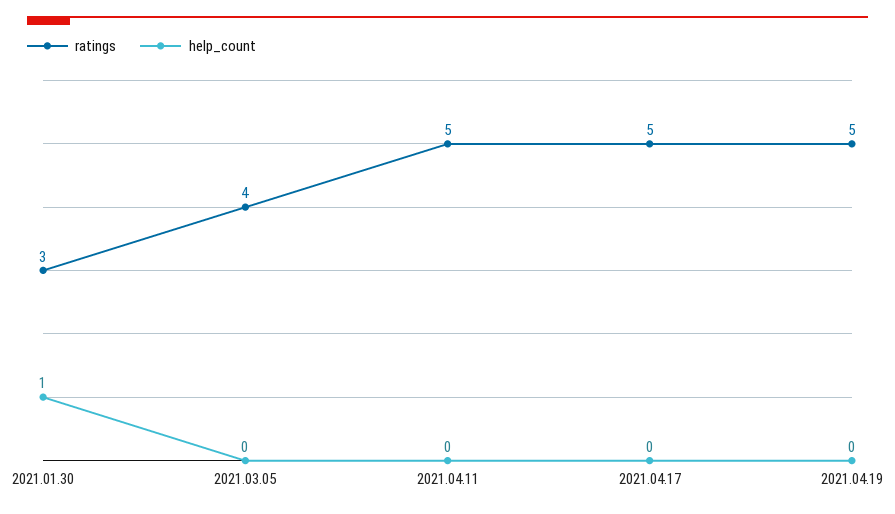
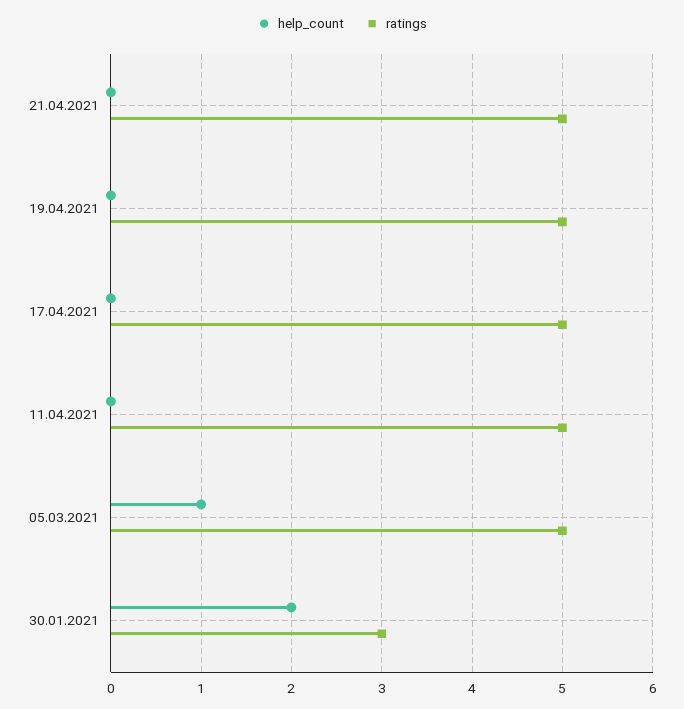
help_count, 2021.01.30: 1 -> 2
ratings, 2021.03.05: 4 -> 5
help_count, 2021.03.05: 0 -> 1
help_count, 21.04.2021: none -> 0
ratings, 21.04.2021: none -> 5

